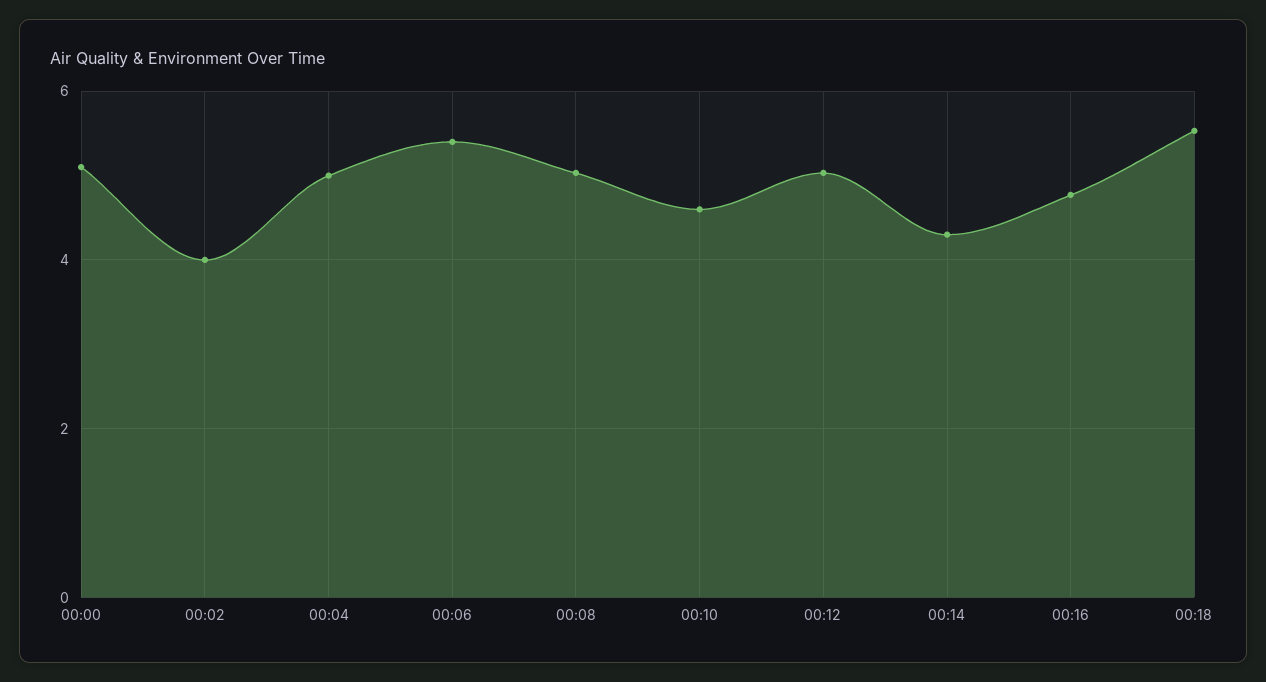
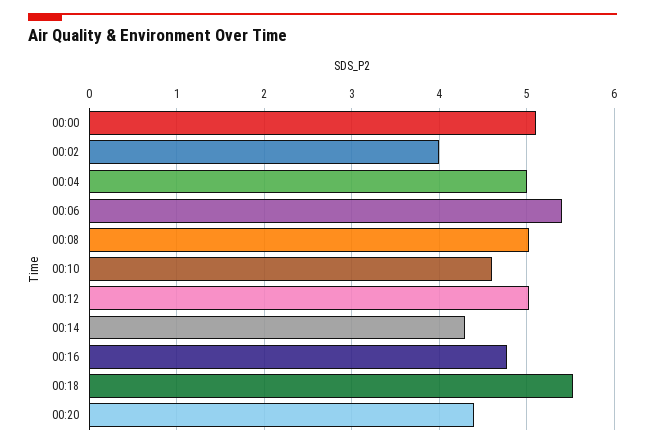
00:20: none -> 4.4

